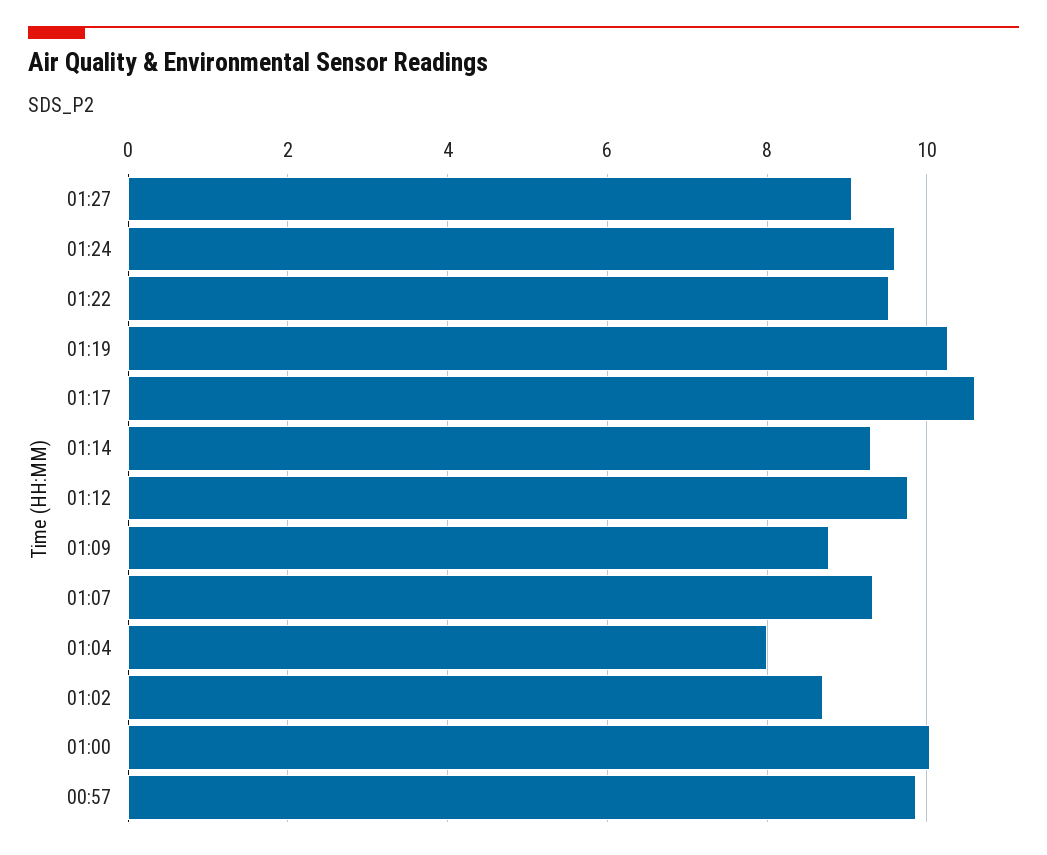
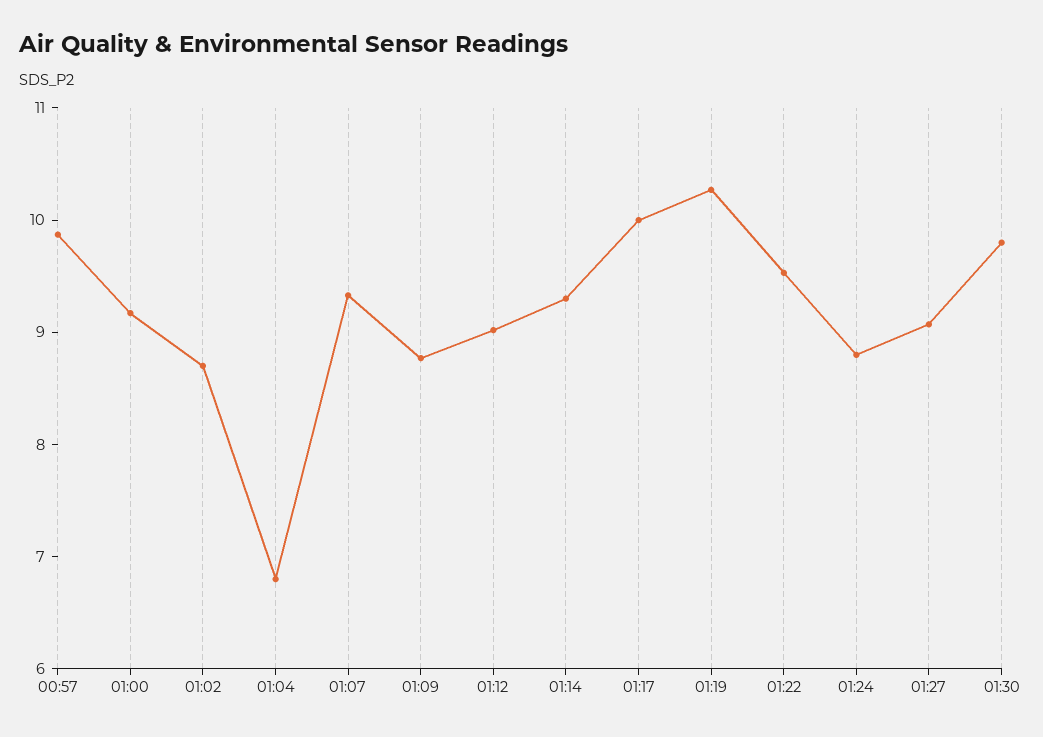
01:24: 9.6 -> 8.8
01:17: 10.6 -> 10
01:12: 9.8 -> 9
01:04: 8 -> 6.8
01:00: 10 -> 9.2
01:30: none -> 9.8

